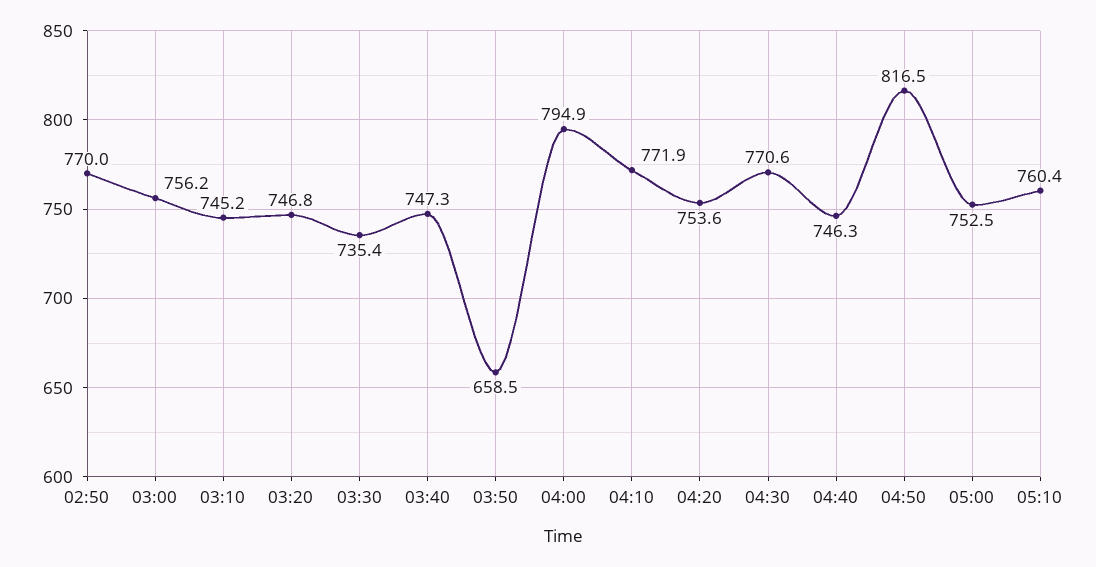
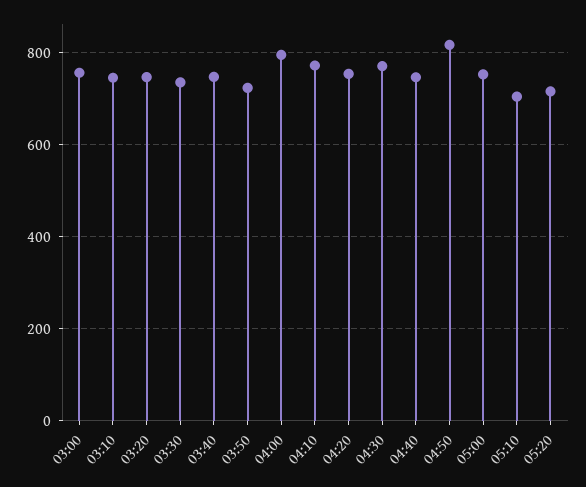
02:50: 770 -> none
03:50: 658.5 -> 720
05:10: 760.4 -> 700
05:20: none -> 720

